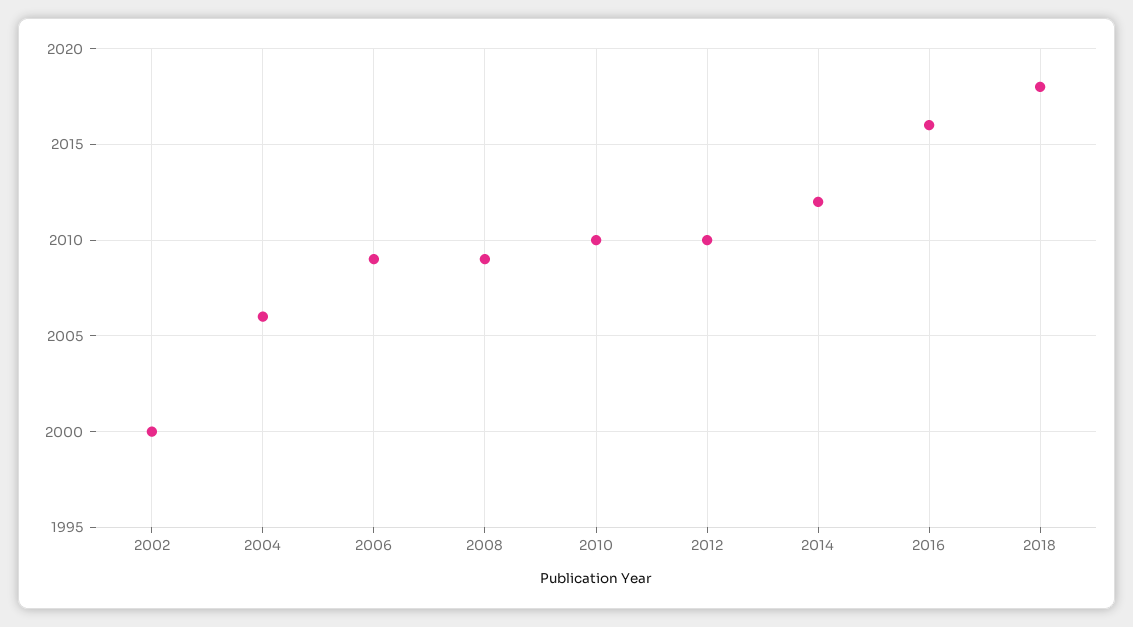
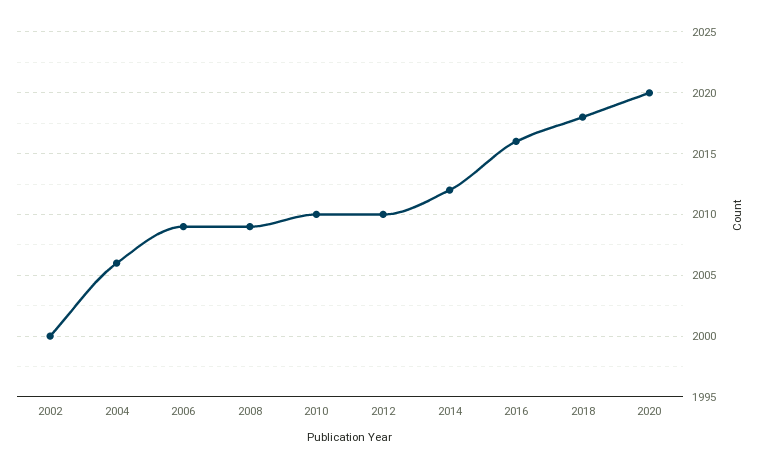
2020: none -> 2020

